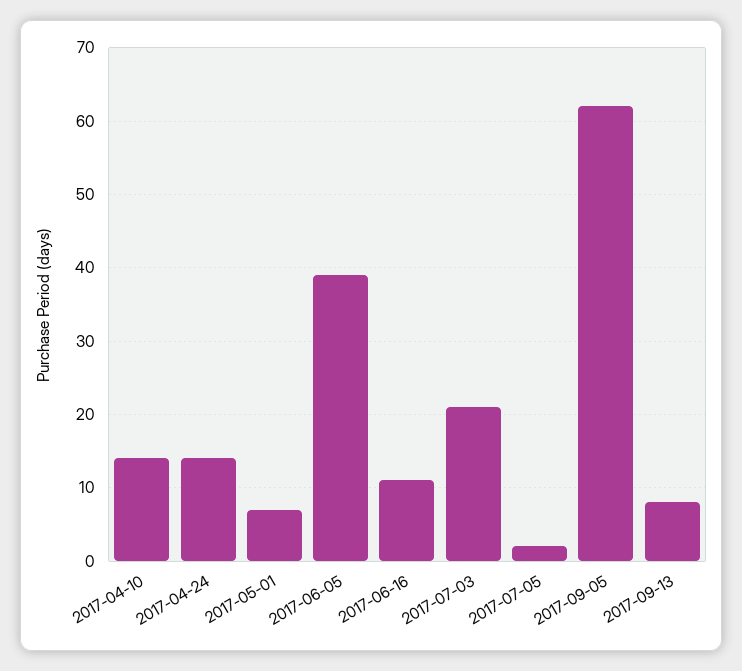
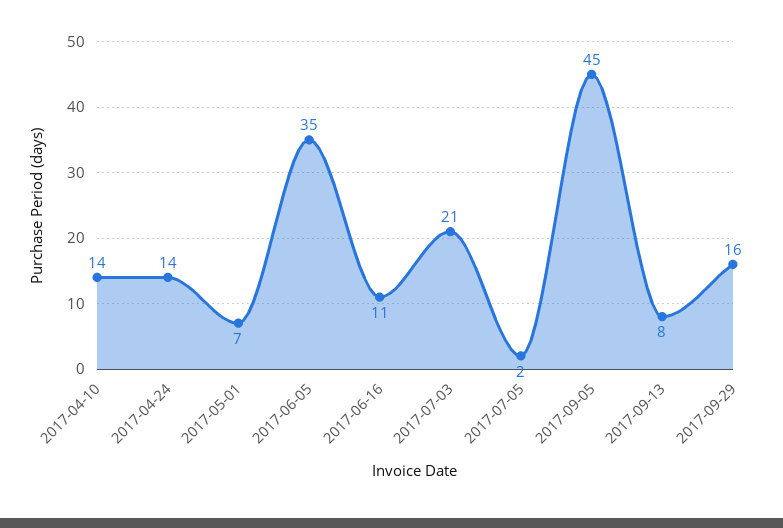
2017-06-05: 39 -> 35
2017-09-05: 62 -> 45
2017-09-29: none -> 16

